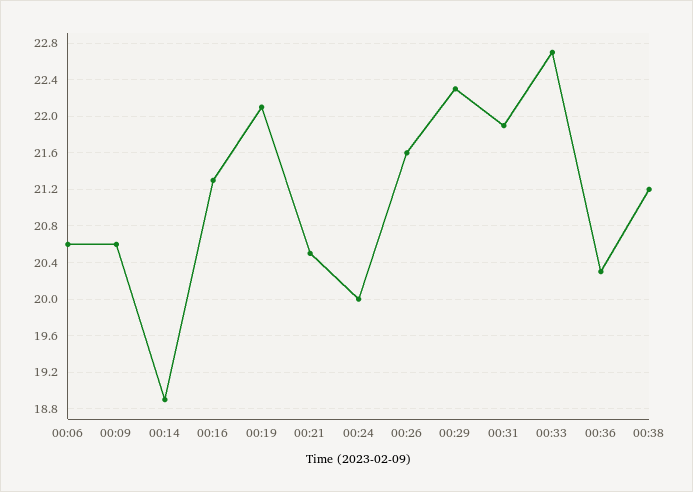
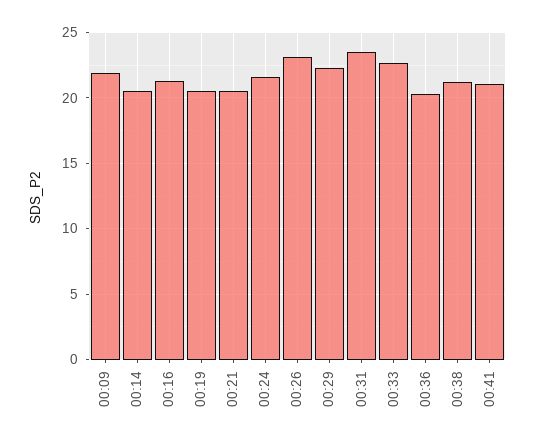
00:06: 20.6 -> none
00:09: 20.6 -> 22
00:14: 18.9 -> 20.5
00:19: 22.1 -> 20.5
00:24: 20 -> 21.5
00:26: 21.6 -> 23
00:31: 21.9 -> 23.5
00:41: none -> 21

